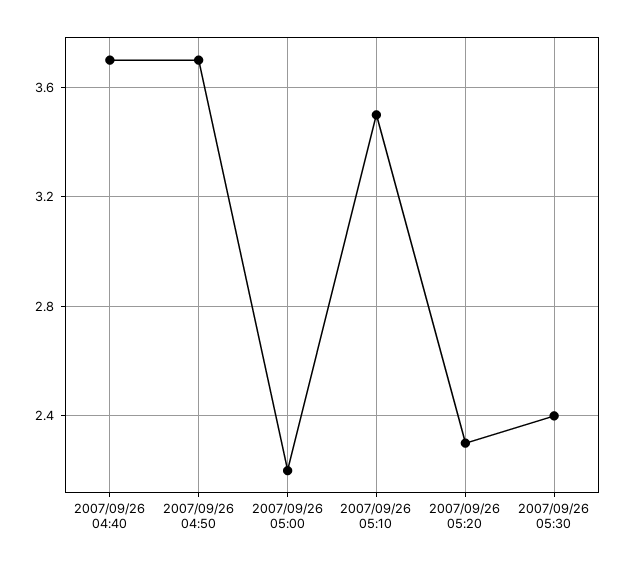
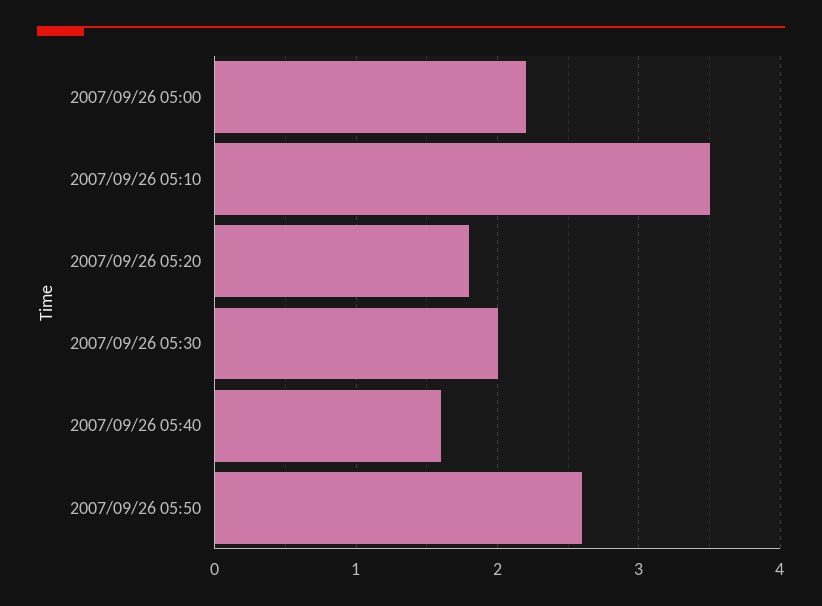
2007/09/26 04:40: 3.7 -> none
2007/09/26 04:50: 3.7 -> none
2007/09/26 05:20: 2.3 -> 1.8
2007/09/26 05:30: 2.4 -> 2
2007/09/26 05:40: none -> 1.6
2007/09/26 05:50: none -> 2.6

